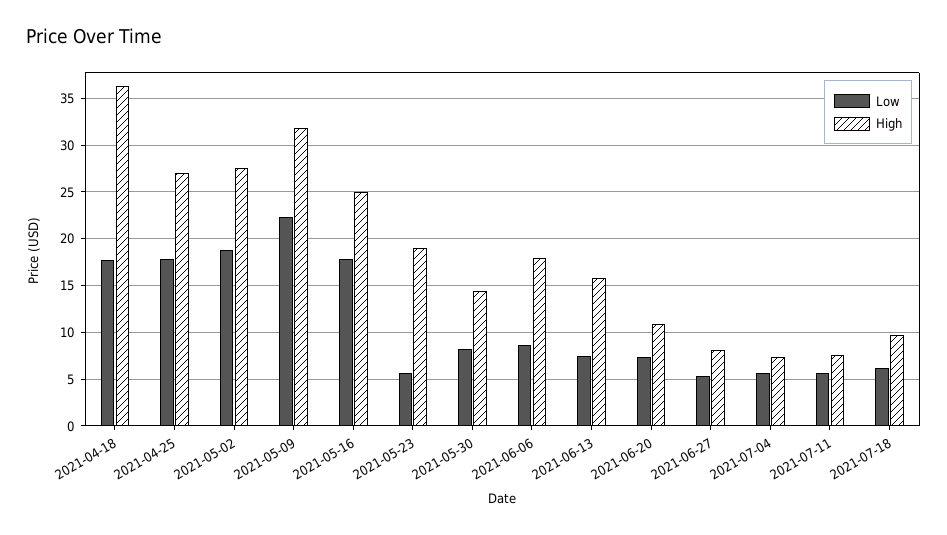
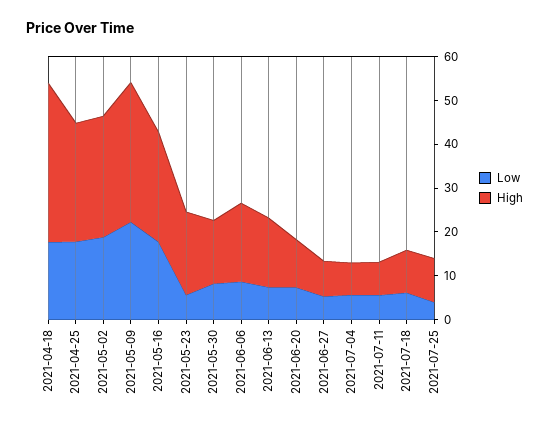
Low, 2021-07-25: none -> 4
High, 2021-07-25: none -> 10

